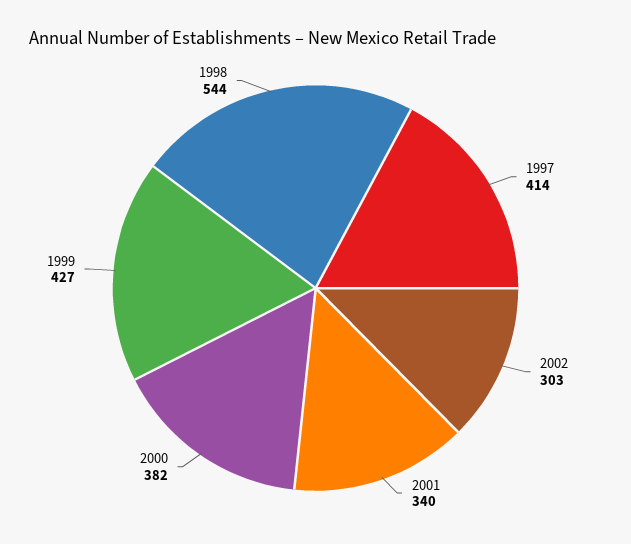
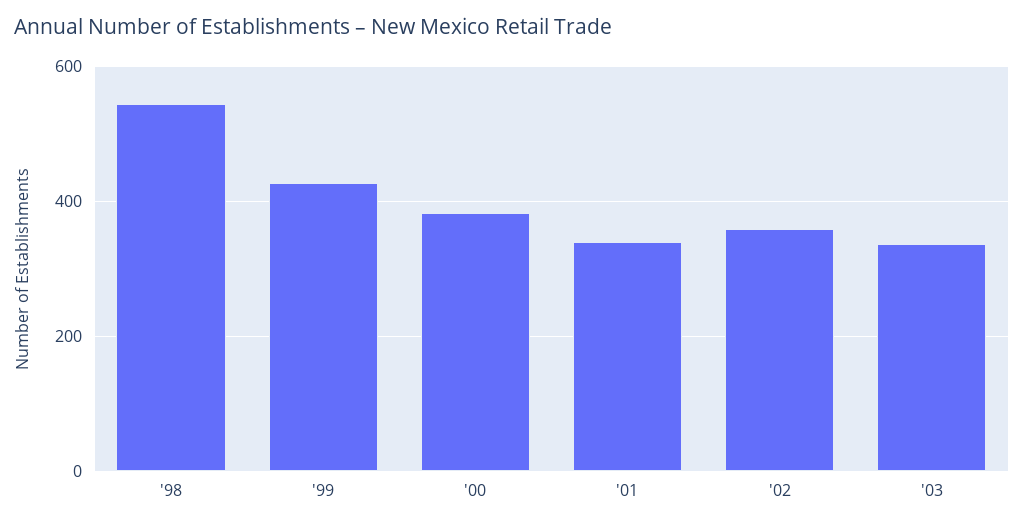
1997: 414 -> none
2002: 303 -> 360
'03: none -> 340

